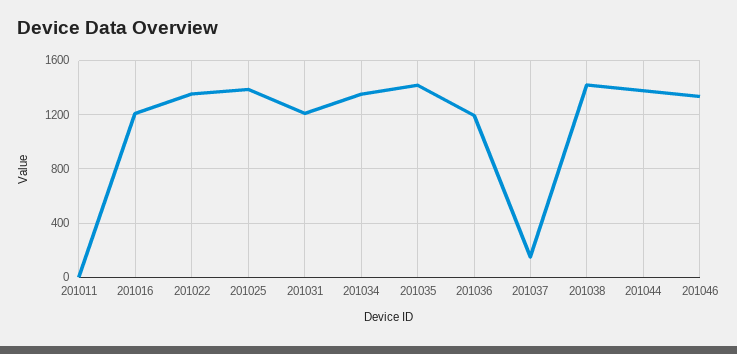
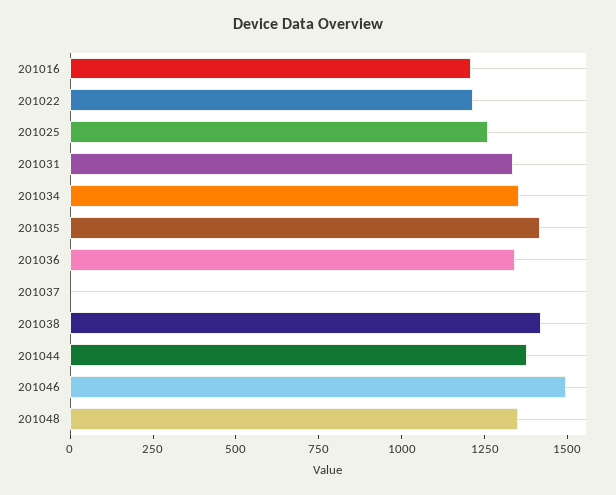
201011: 0 -> none
201022: 1350 -> 1200
201025: 1400 -> 1250
201031: 1200 -> 1350
201036: 1200 -> 1350
201037: 150 -> 0
201046: 1350 -> 1500
201048: none -> 1350

